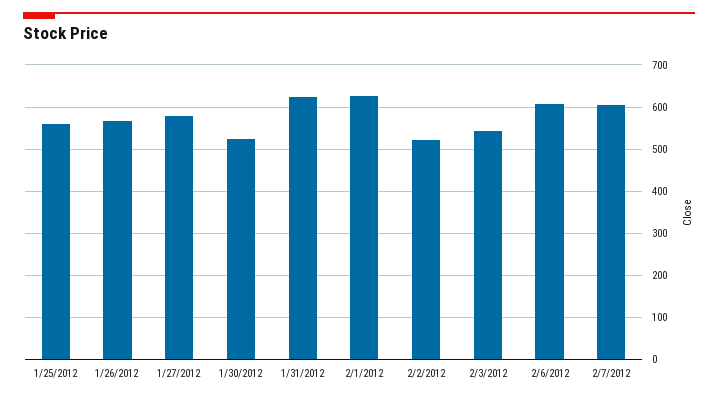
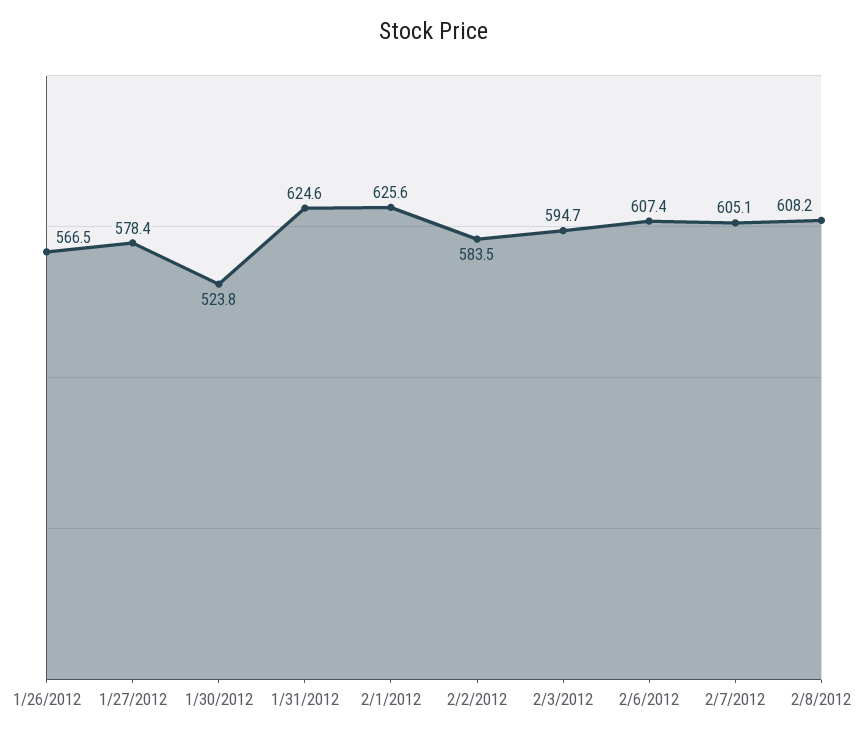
1/25/2012: 560 -> none
2/2/2012: 520 -> 583.5
2/3/2012: 540 -> 594.7
2/8/2012: none -> 608.2

